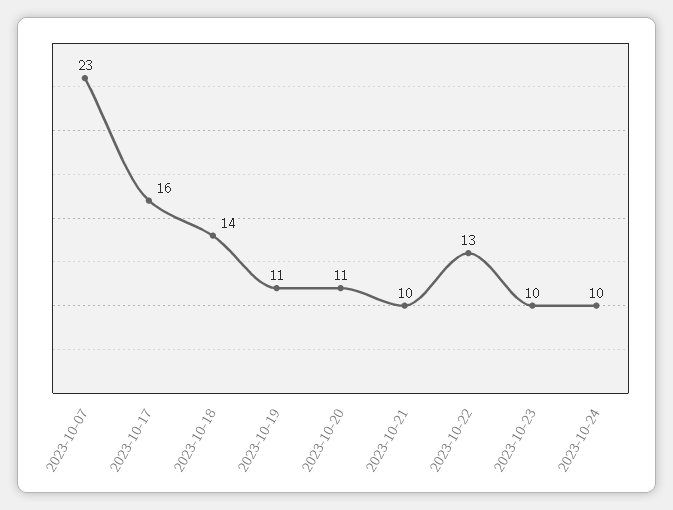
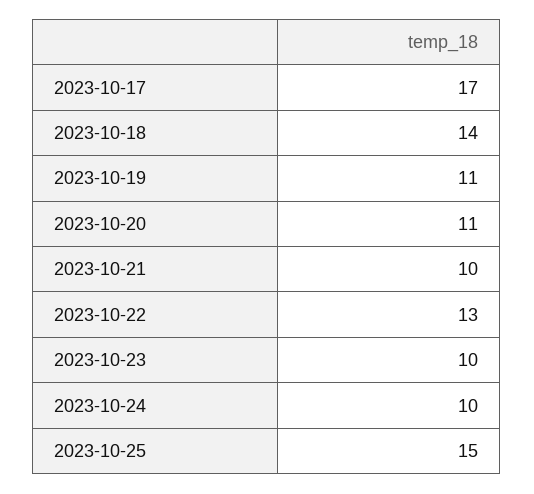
2023-10-07: 23 -> none
2023-10-17: 16 -> 17
2023-10-25: none -> 15

